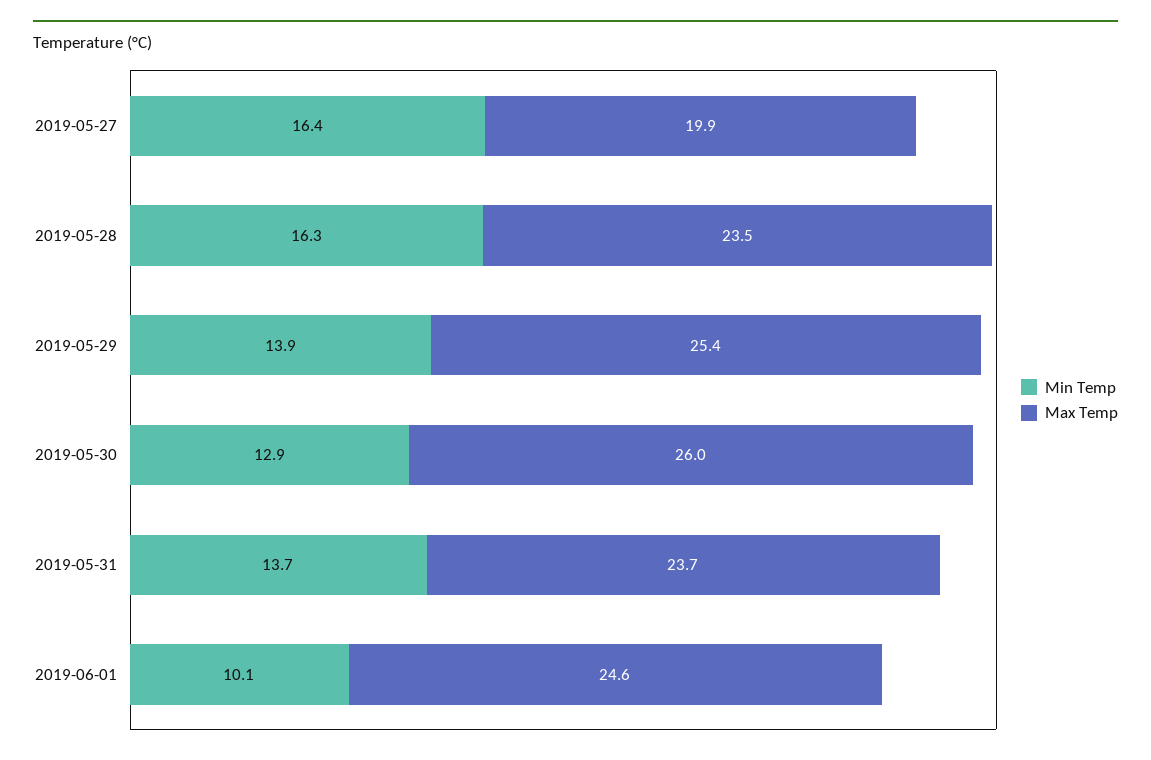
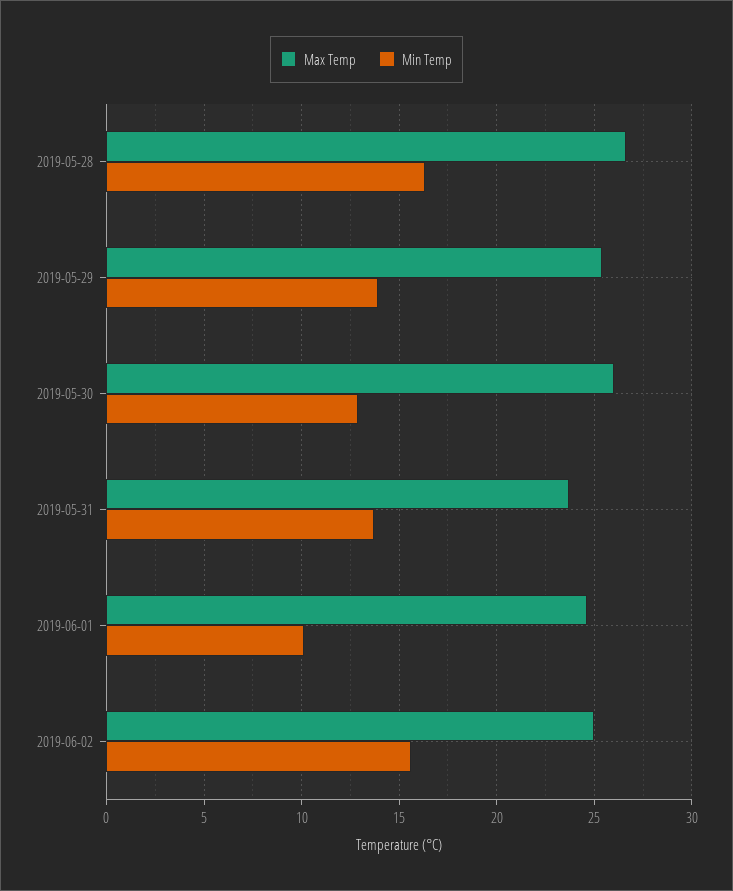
Min Temp, 2019-05-27: 16.4 -> none
Max Temp, 2019-05-27: 19.9 -> none
Max Temp, 2019-05-28: 23.5 -> 26.5
Max Temp, 2019-06-02: none -> 25
Min Temp, 2019-06-02: none -> 15.5

